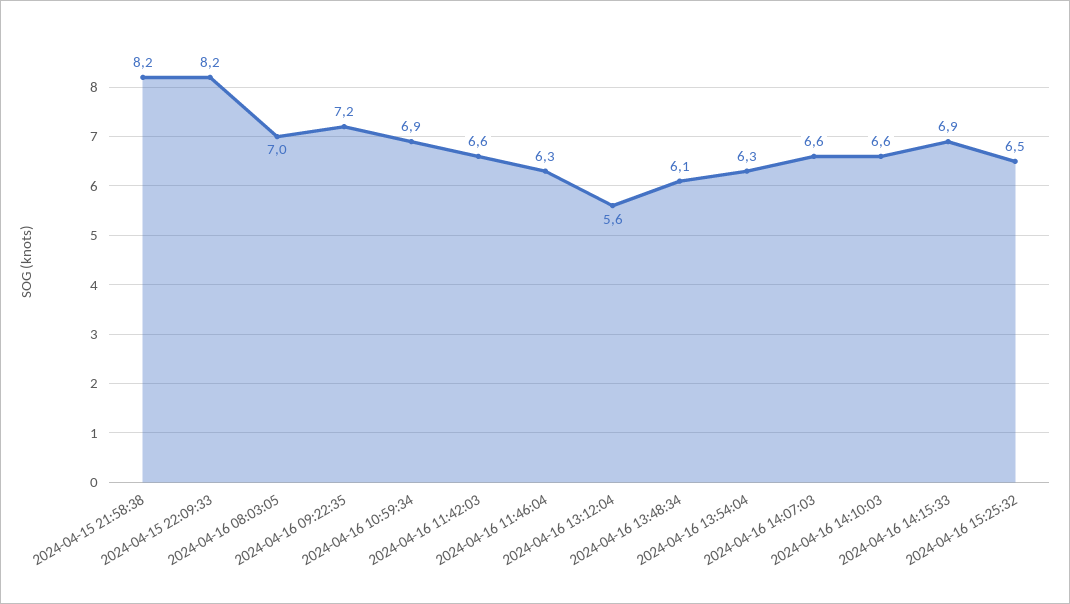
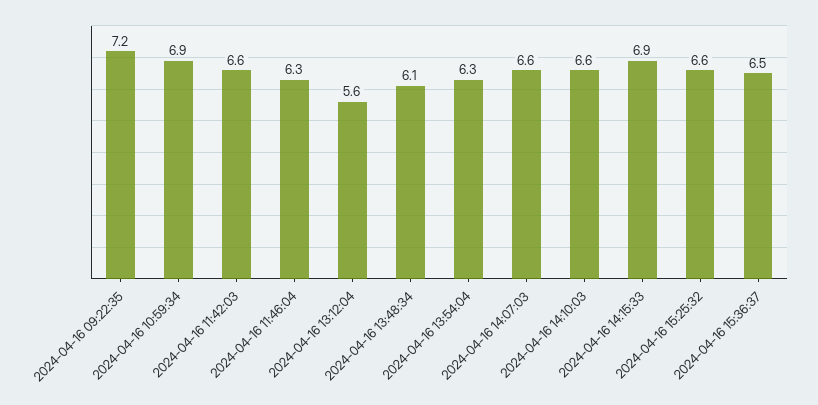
2024-04-15 21:58:38: 8.2 -> none
2024-04-15 22:09:33: 8.2 -> none
2024-04-16 08:03:05: 7 -> none
2024-04-16 15:25:32: 6.5 -> 6.6
2024-04-16 15:36:37: none -> 6.5

